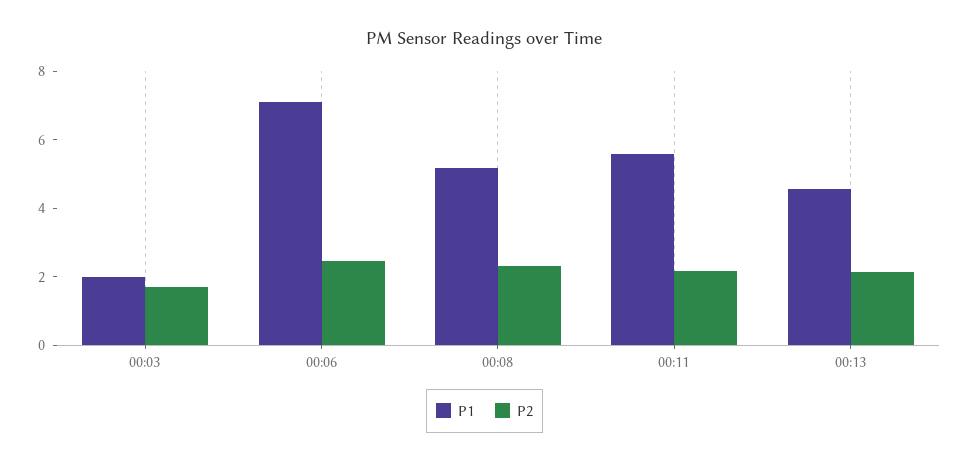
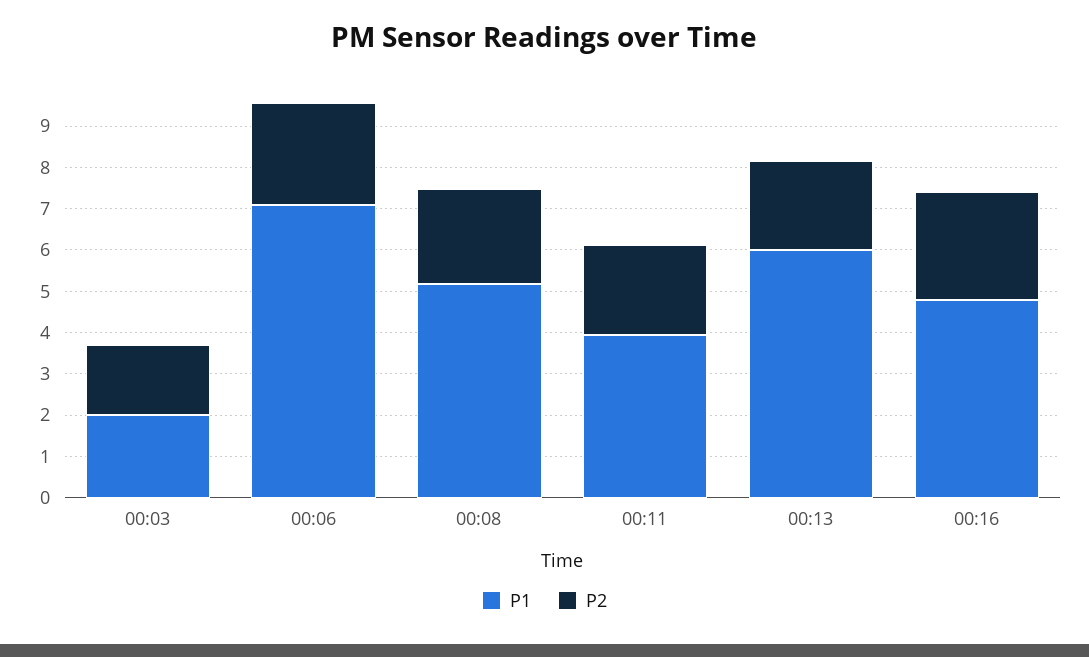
P1, 00:11: 5.5 -> 4
P1, 00:13: 4.5 -> 6
P1, 00:16: none -> 4.8
P2, 00:16: none -> 2.6

